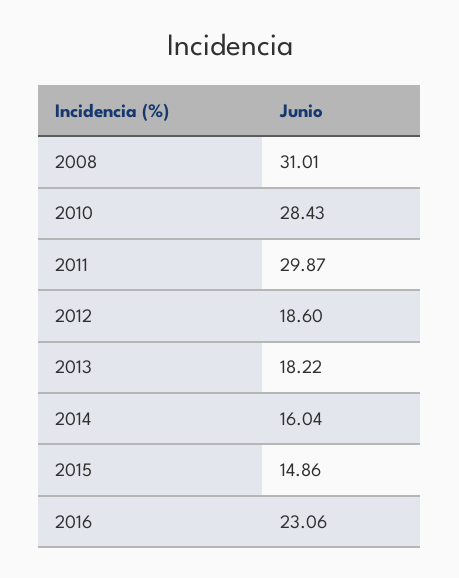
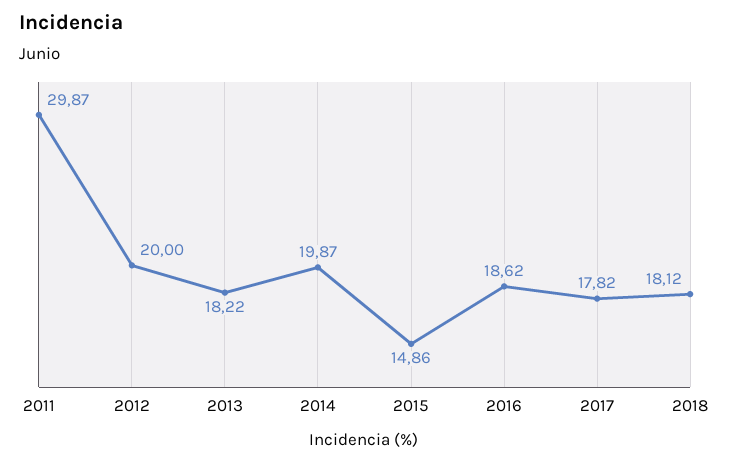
2008: 31.01 -> none
2010: 28.43 -> none
2012: 18.6 -> 20
2014: 16.04 -> 19.87
2016: 23.06 -> 18.62
2017: none -> 17.82
2018: none -> 18.12

